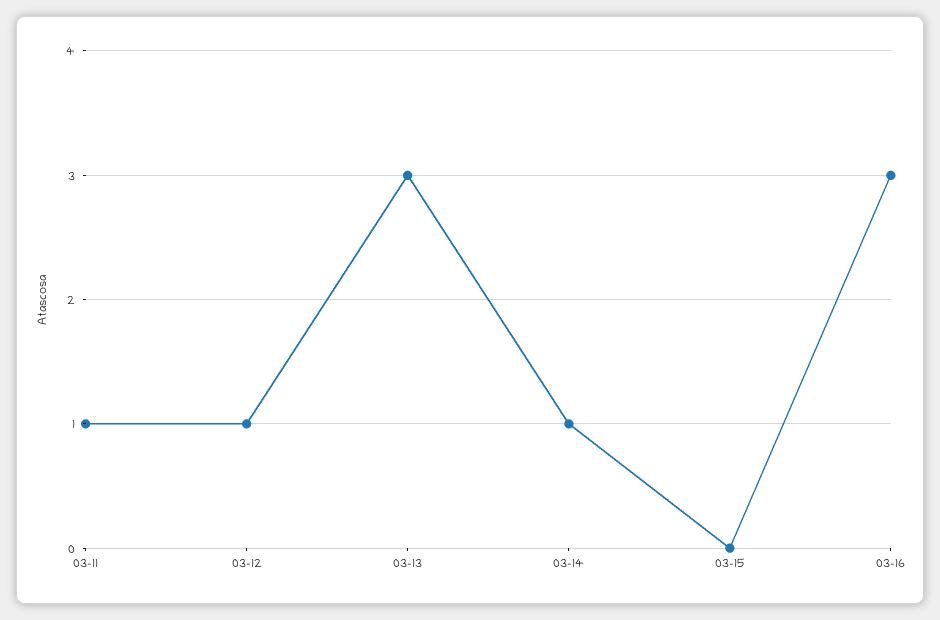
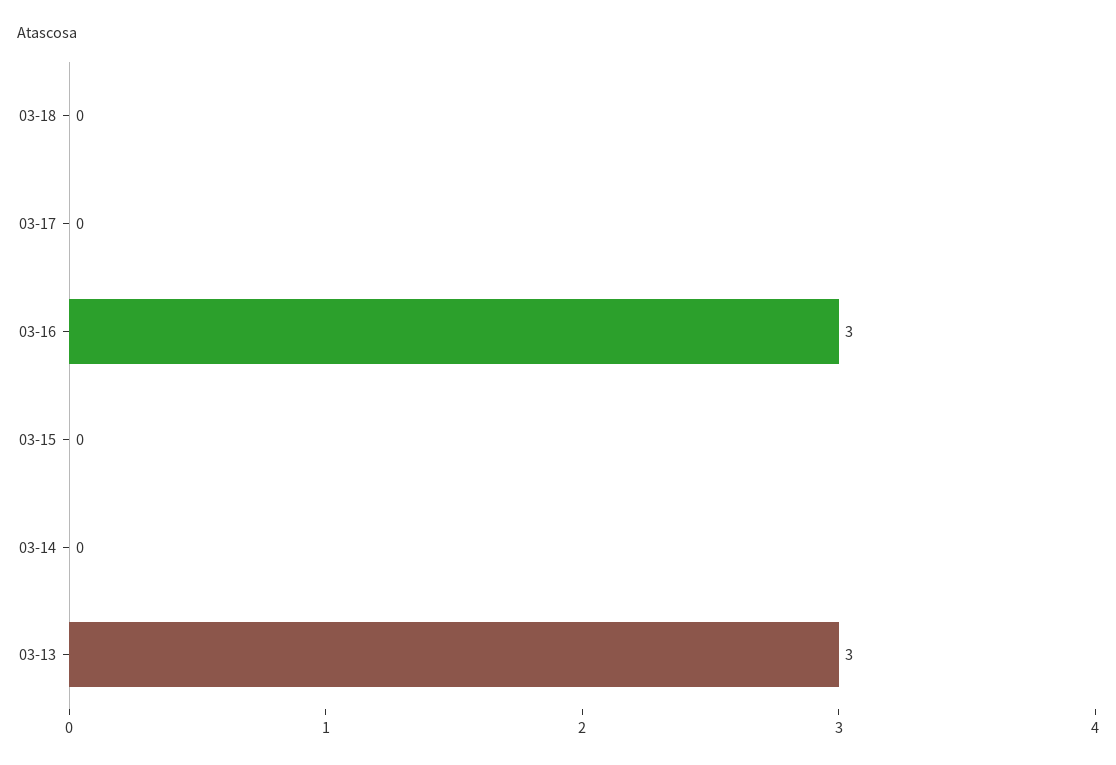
03-11: 1 -> none
03-12: 1 -> none
03-14: 1 -> 0
03-18: none -> 0
03-17: none -> 0

